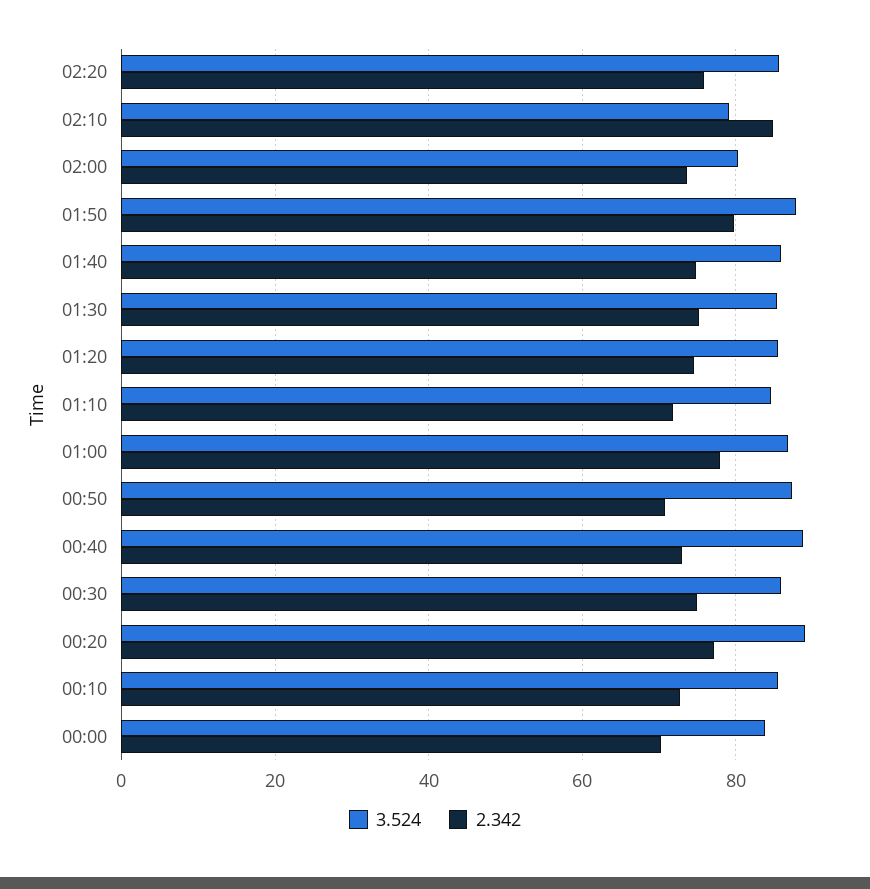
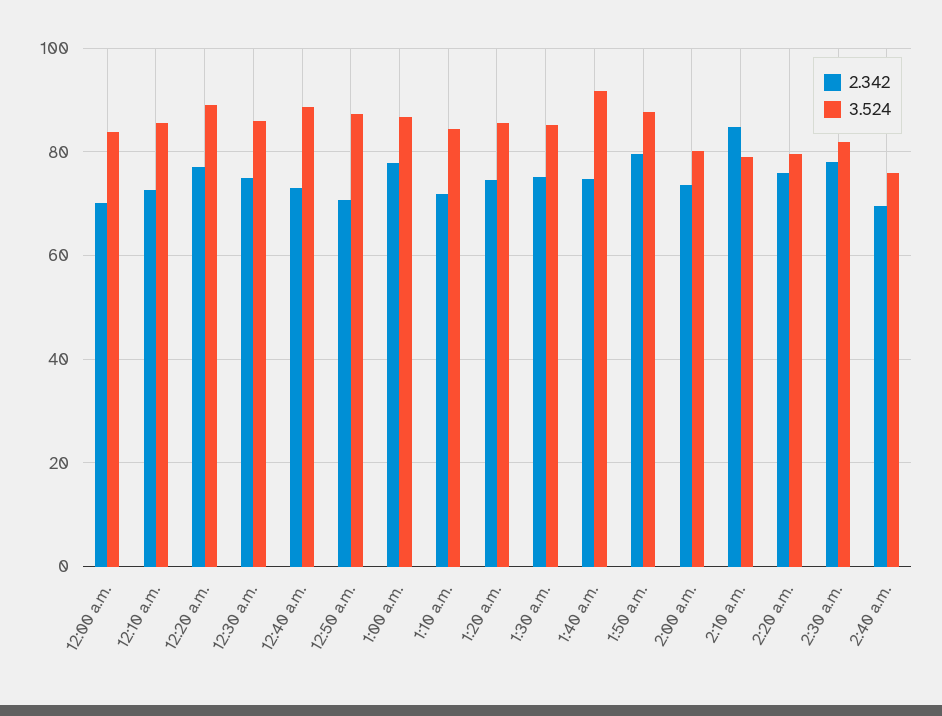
3.524, 02:20: 86 -> 80
3.524, 01:40: 86 -> 92
2.342, 2:30 a.m.: none -> 78
3.524, 2:30 a.m.: none -> 82
2.342, 2:40 a.m.: none -> 70
3.524, 2:40 a.m.: none -> 76

